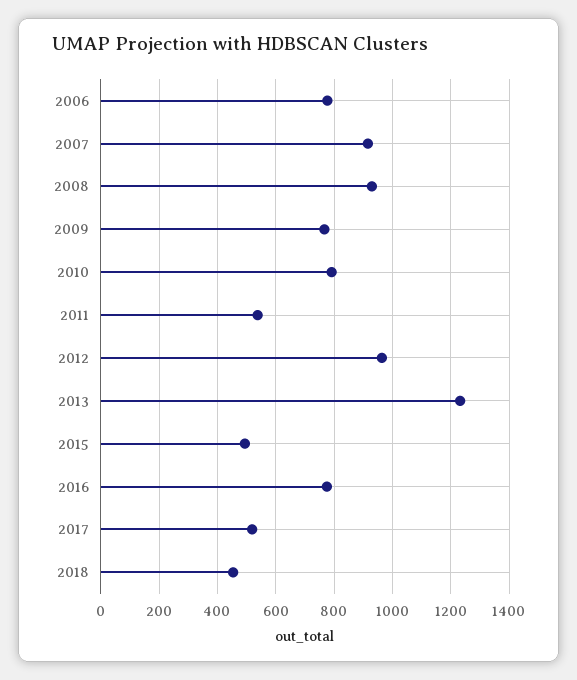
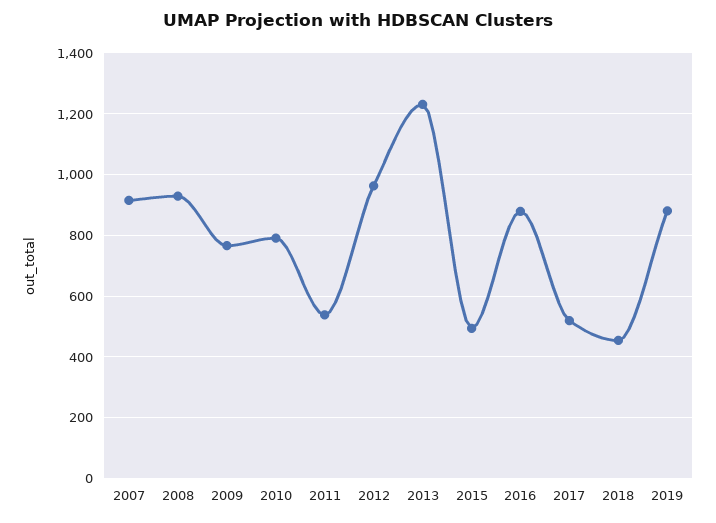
2006: 775 -> none
2016: 775 -> 880
2019: none -> 880

